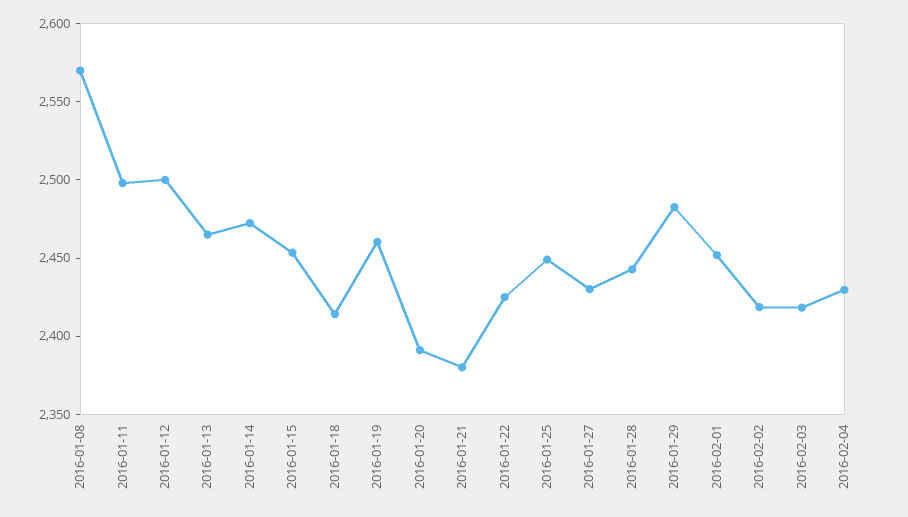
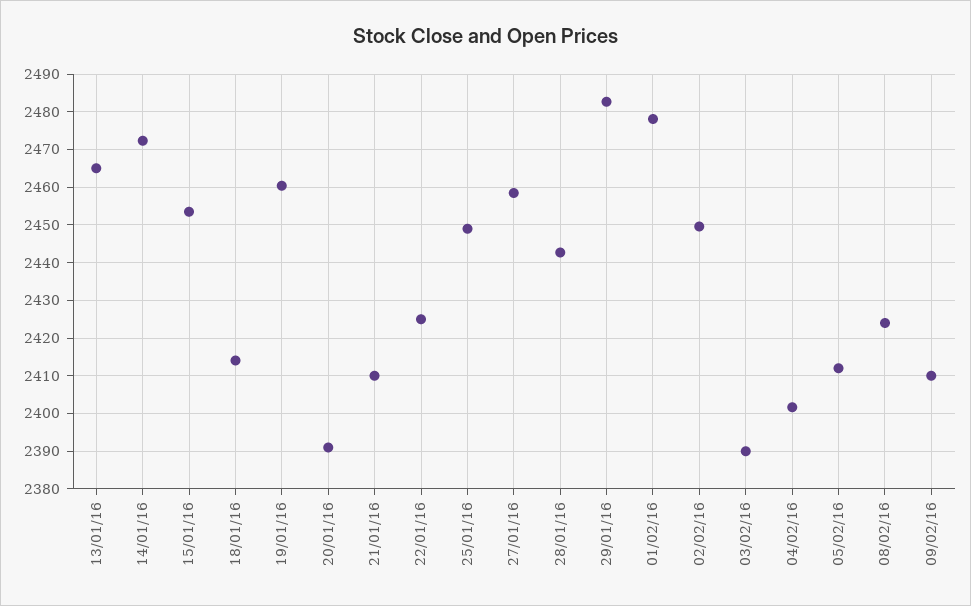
2016-01-08: 2570 -> none
2016-01-11: 2500 -> none
2016-01-12: 2500 -> none
2016-01-21: 2380 -> 2410
2016-01-27: 2430 -> 2458
2016-02-01: 2450 -> 2478
2016-02-02: 2420 -> 2450
2016-02-03: 2420 -> 2390
2016-02-04: 2430 -> 2402
05/02/16: none -> 2412
08/02/16: none -> 2424
09/02/16: none -> 2410

